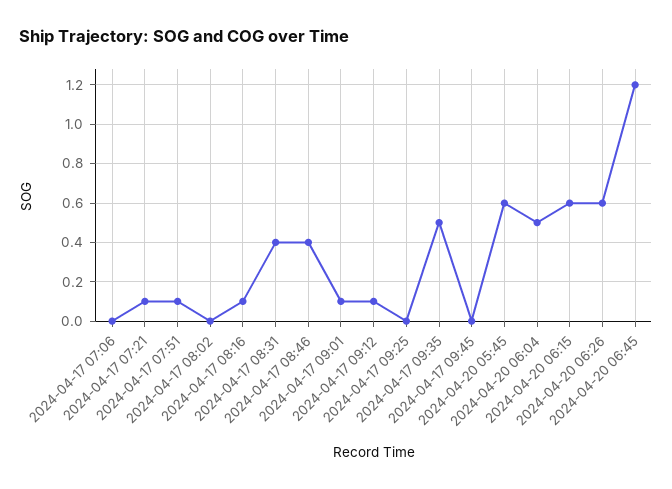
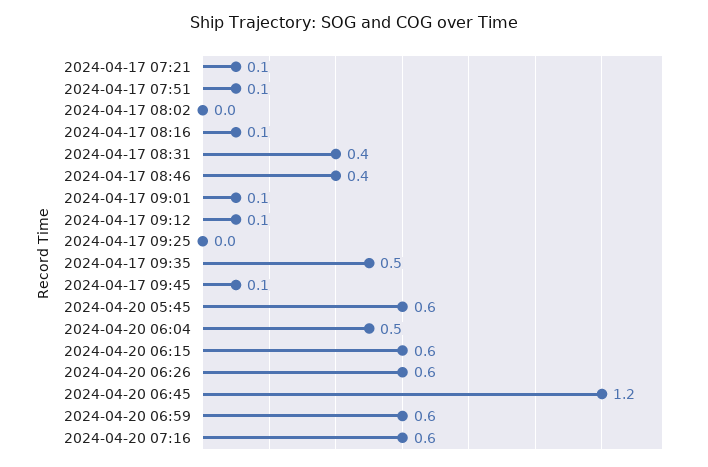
2024-04-17 07:06: 0 -> none
2024-04-17 09:45: 0 -> 0.1
2024-04-20 06:59: none -> 0.6
2024-04-20 07:16: none -> 0.6

